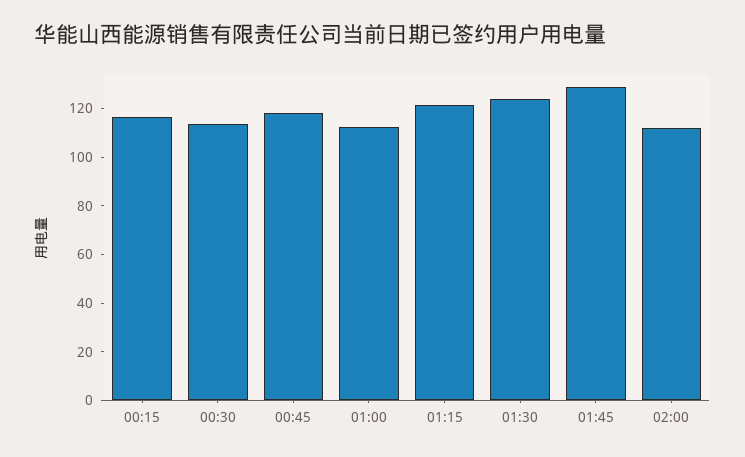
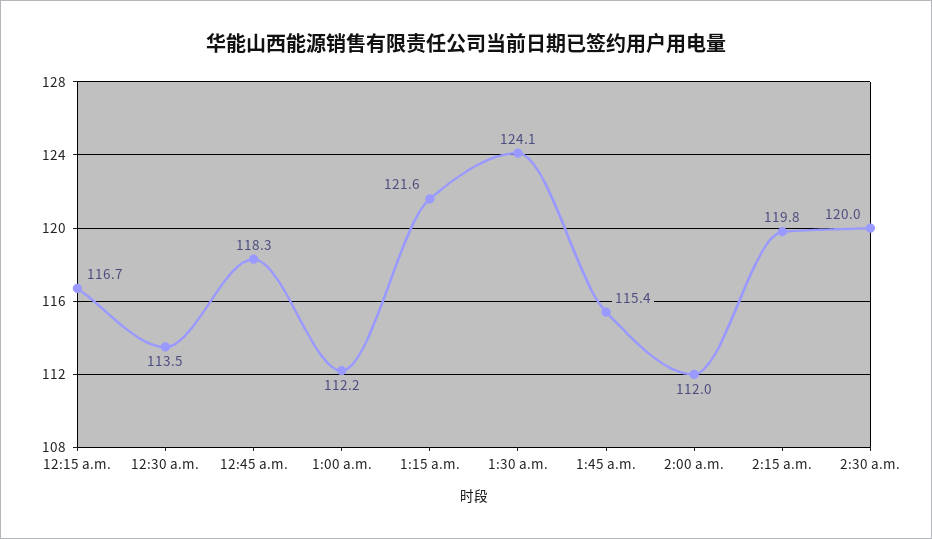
01:45: 130 -> 115.4
2:15 a.m.: none -> 119.8
2:30 a.m.: none -> 120

